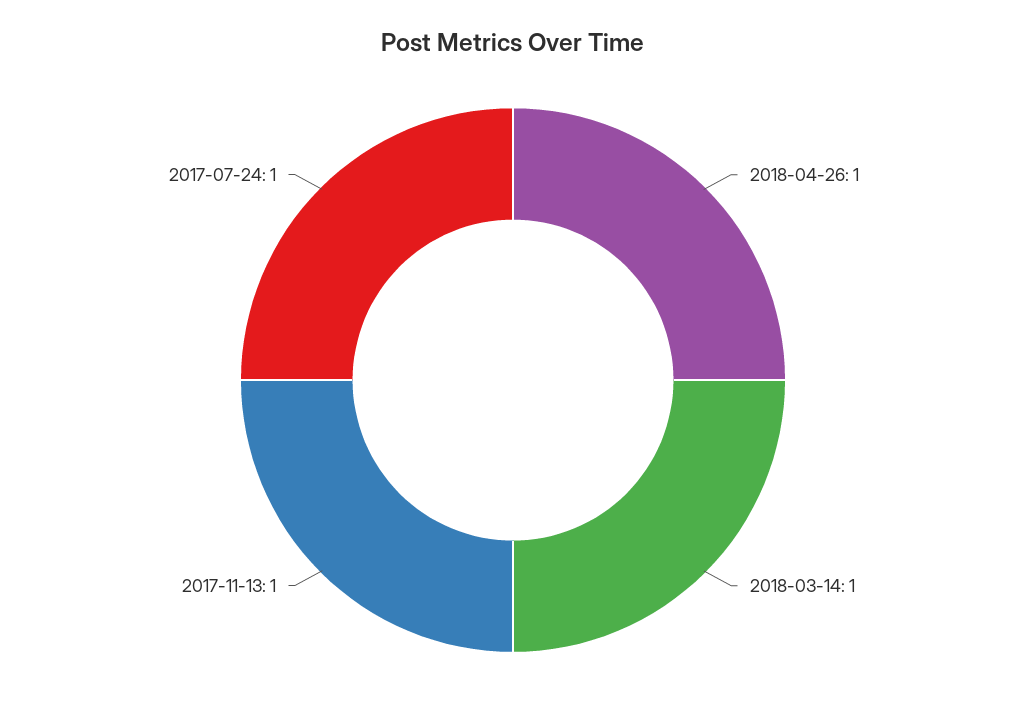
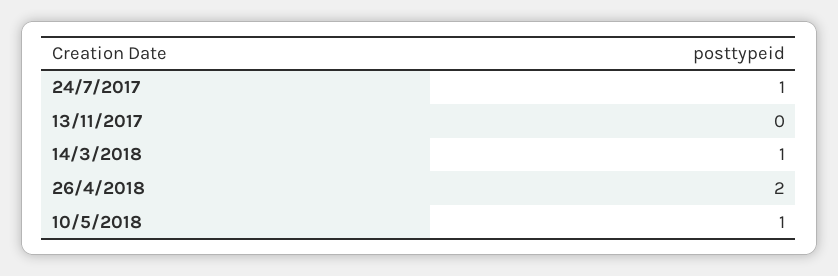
2018-04-26: 1 -> 2
2017-11-13: 1 -> 0
10/5/2018: none -> 1

